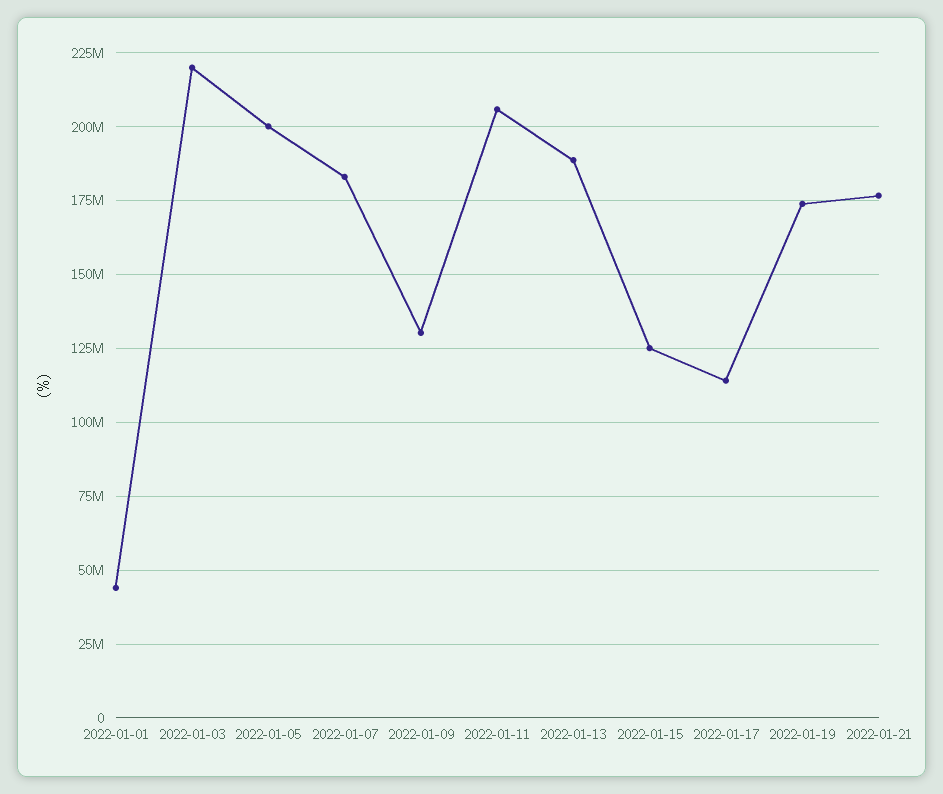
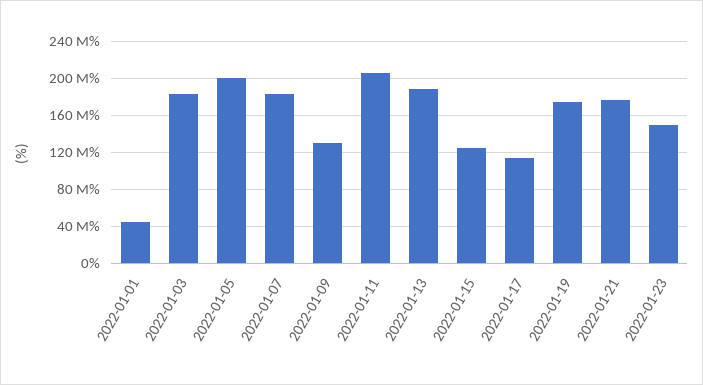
2022-01-03: 220000000 -> 180000000
2022-01-23: none -> 150000000

